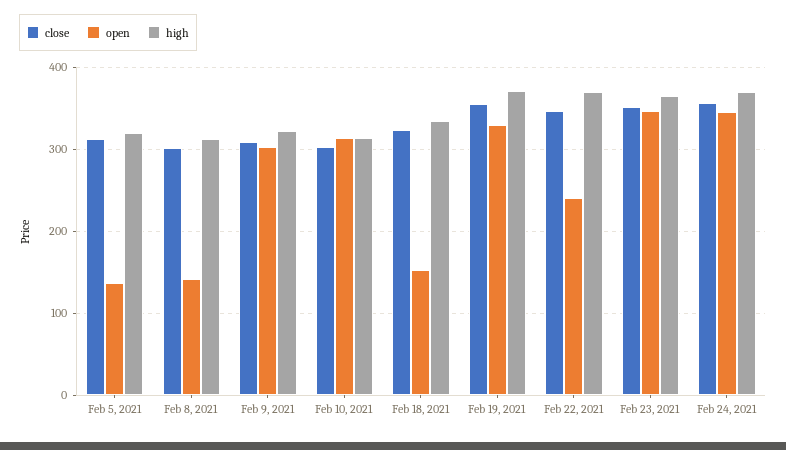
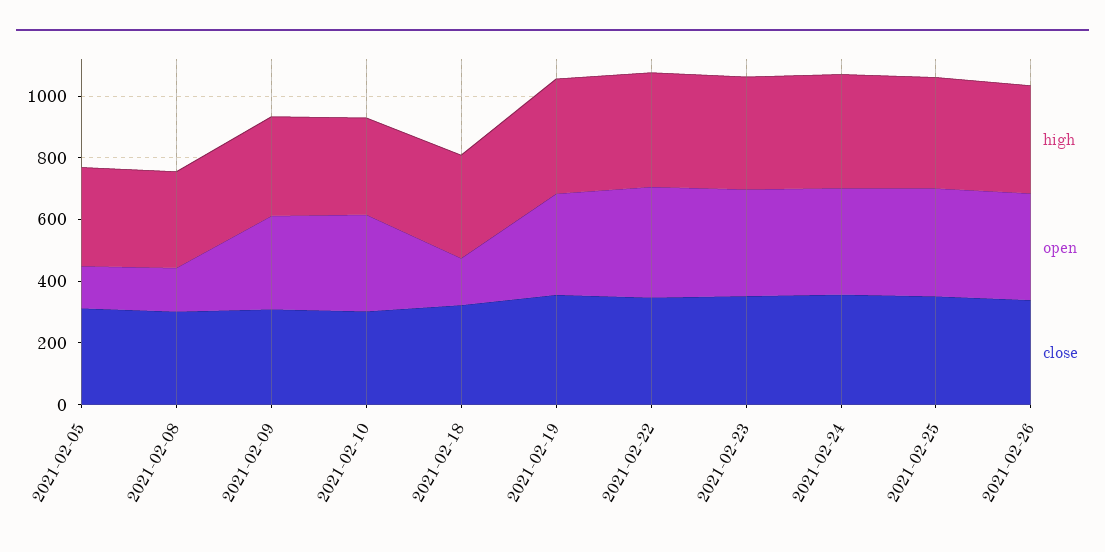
open, Feb 22, 2021: 240 -> 350
high, 2021-02-25: none -> 350
open, 2021-02-25: none -> 350
close, 2021-02-25: none -> 350
high, 2021-02-26: none -> 350
open, 2021-02-26: none -> 350
close, 2021-02-26: none -> 350

